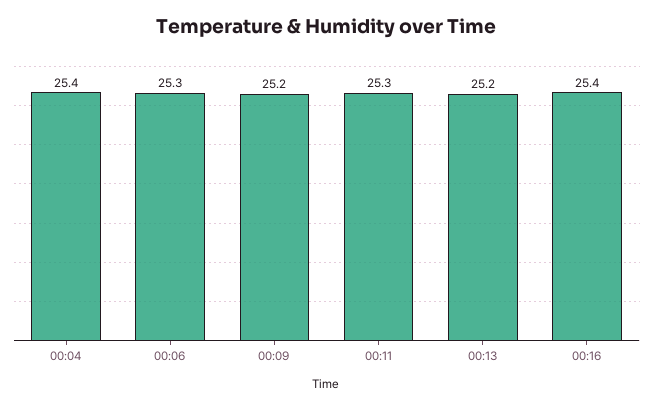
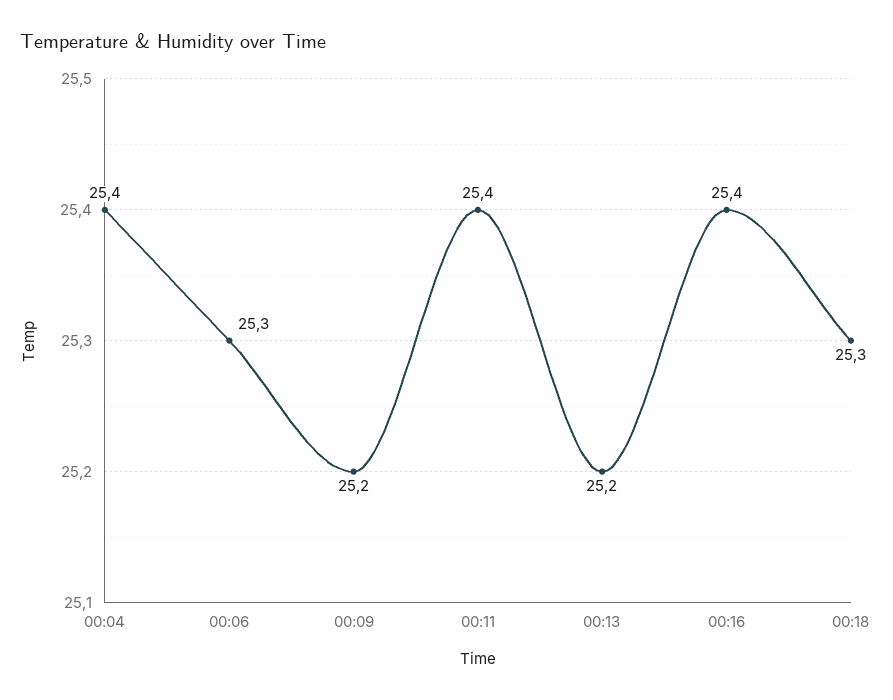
00:11: 25.3 -> 25.4
00:18: none -> 25.3

